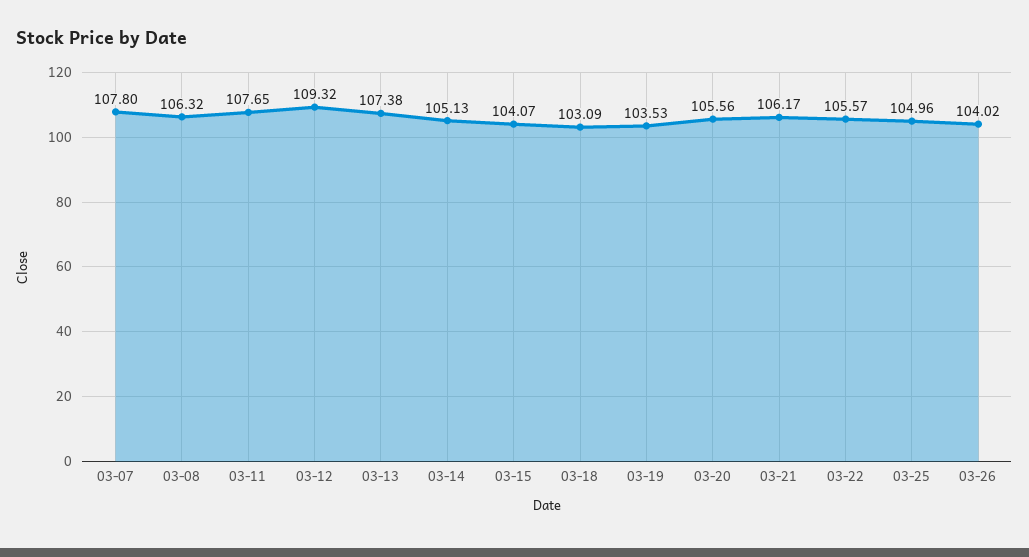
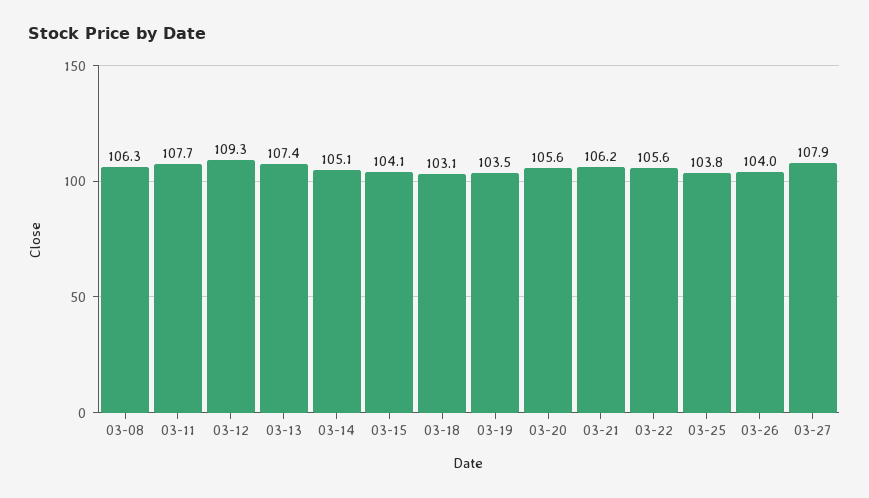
03-07: 107.8 -> none
03-25: 104.96 -> 103.8
03-27: none -> 107.9

